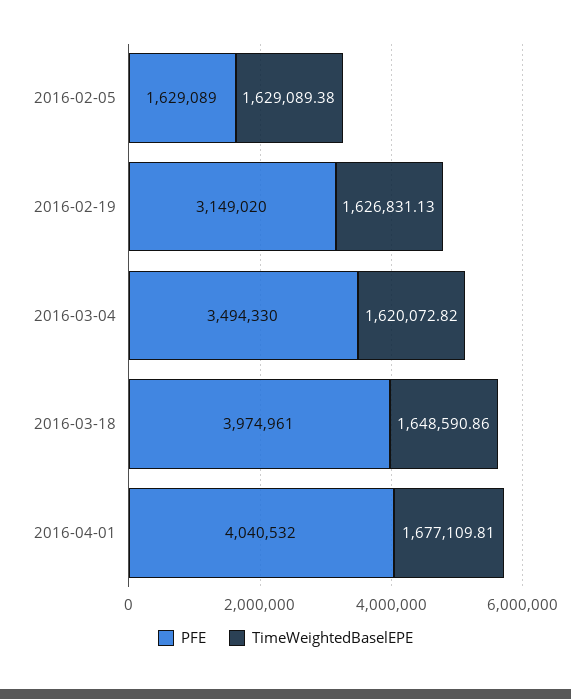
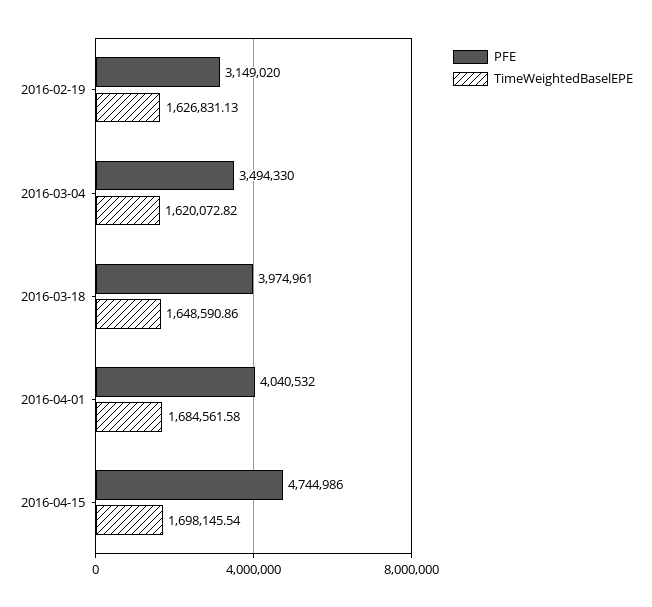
PFE, 2016-02-05: 1629089 -> none
TimeWeightedBaselEPE, 2016-02-05: 1629089.38 -> none
TimeWeightedBaselEPE, 2016-04-01: 1677109.81 -> 1684561.58
PFE, 2016-04-15: none -> 4744986
TimeWeightedBaselEPE, 2016-04-15: none -> 1698145.54

